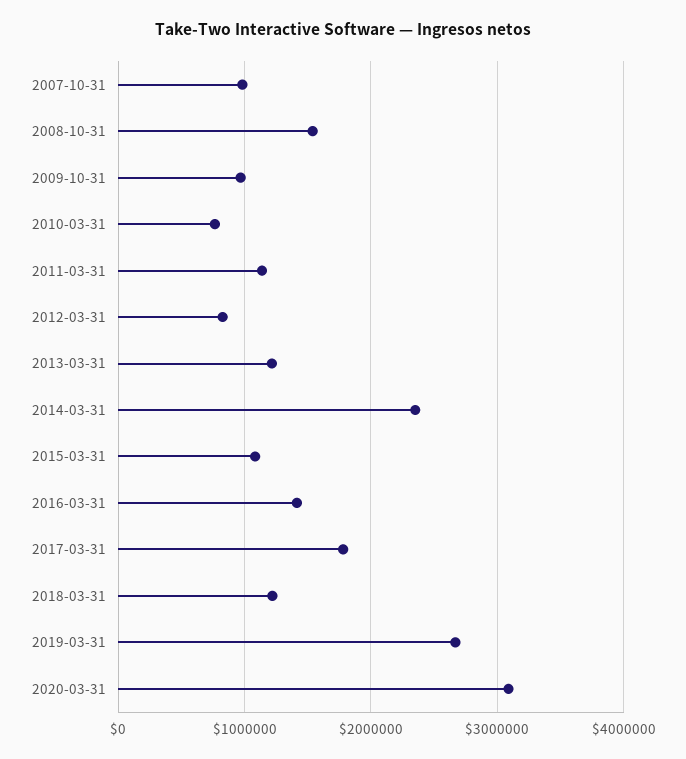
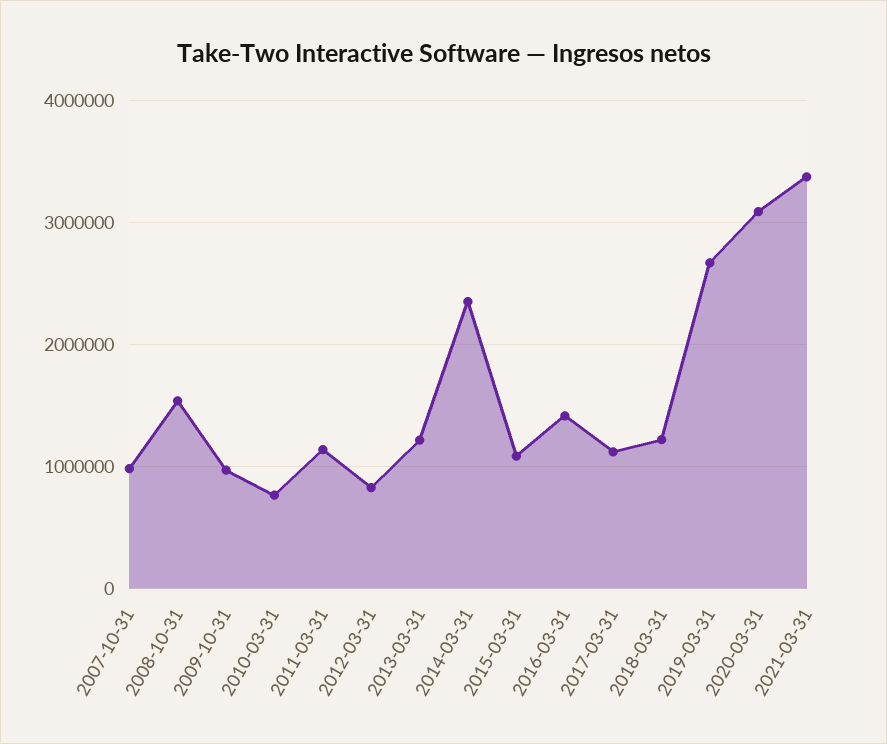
2017-03-31: 1800000 -> 1100000
2021-03-31: none -> 3400000

